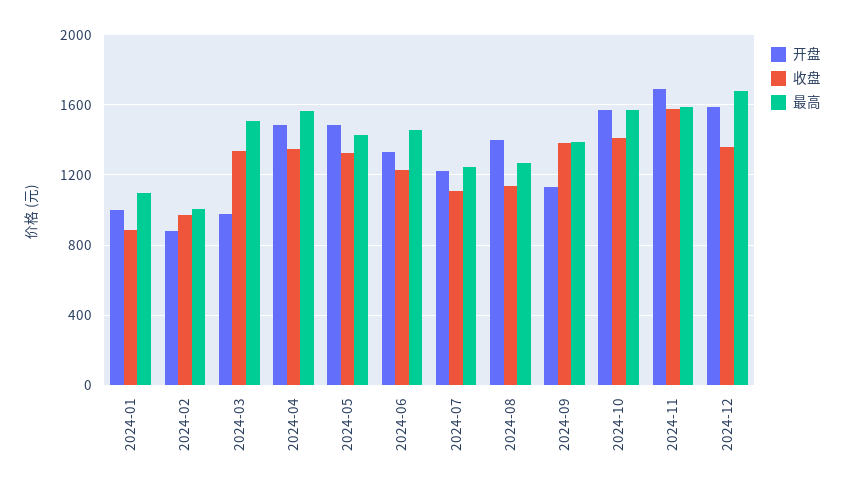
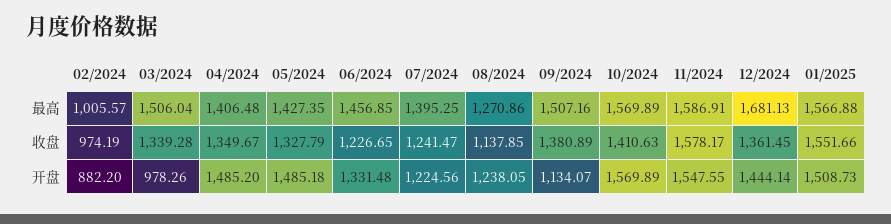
开盘, 2024-01: 1000 -> none
收盘, 2024-01: 900 -> none
最高, 2024-01: 1100 -> none
最高, 2024-04: 1550 -> 1406.48
收盘, 2024-07: 1100 -> 1241.47
最高, 2024-07: 1250 -> 1395.25
开盘, 2024-08: 1400 -> 1238.05
最高, 2024-09: 1400 -> 1507.16
开盘, 2024-11: 1700 -> 1547.55
开盘, 2024-12: 1600 -> 1444.14
最高, 01/2025: none -> 1566.88
收盘, 01/2025: none -> 1551.66
开盘, 01/2025: none -> 1508.73

